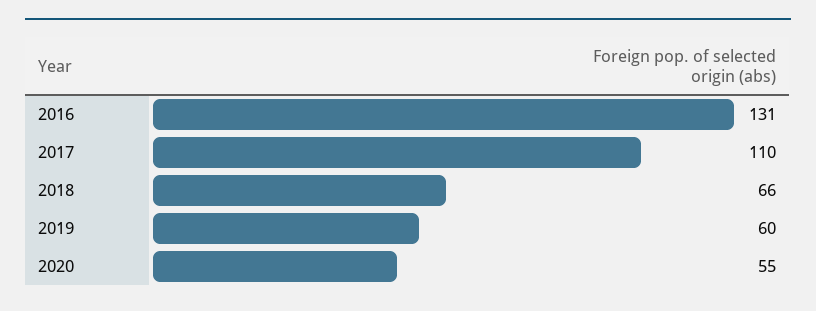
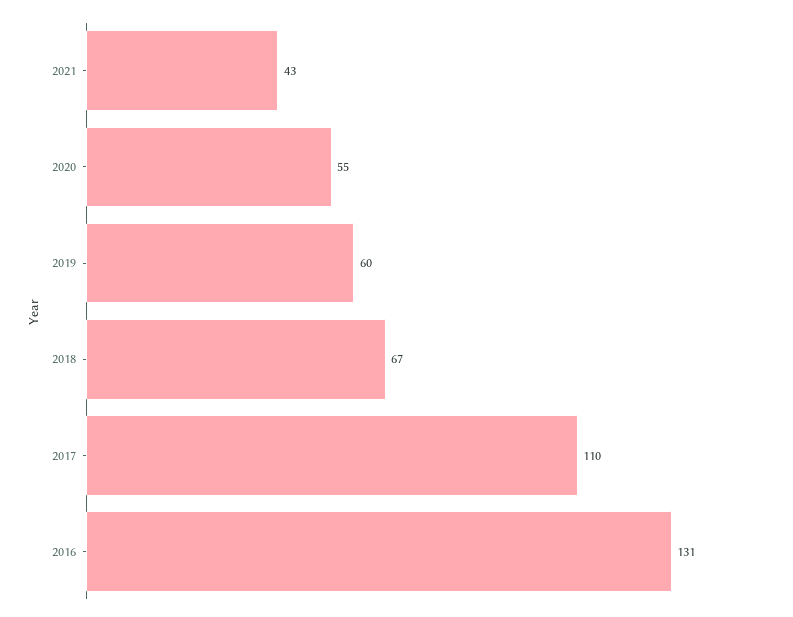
2018: 66 -> 67
2021: none -> 43

